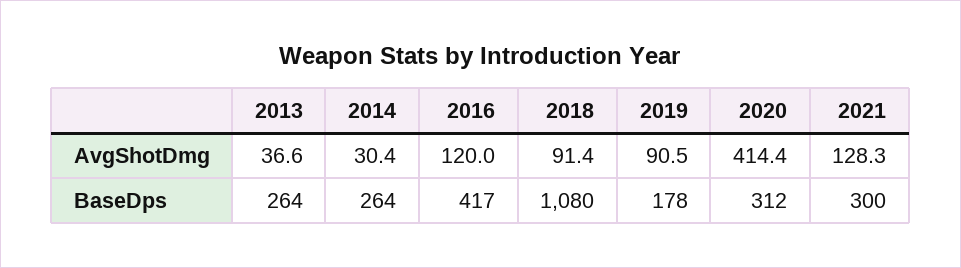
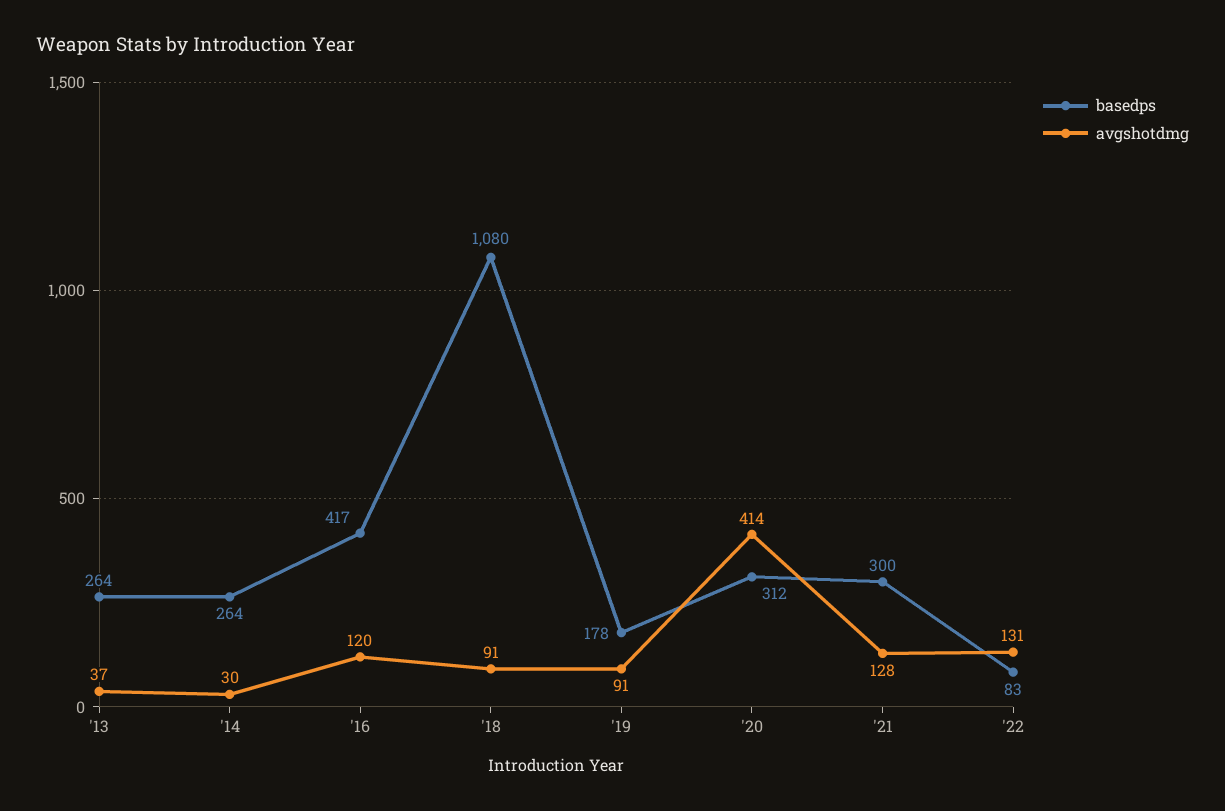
BaseDps, '22: none -> 83
AvgShotDmg, '22: none -> 131

